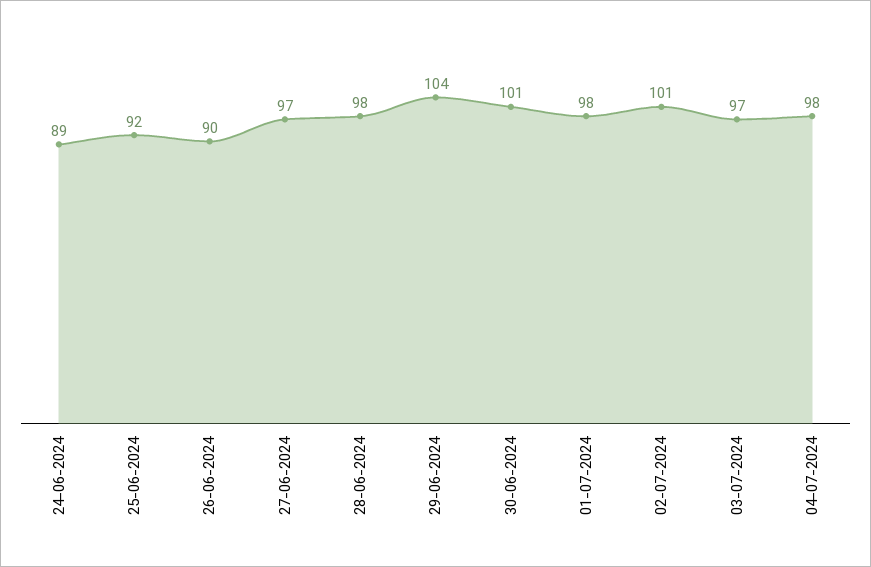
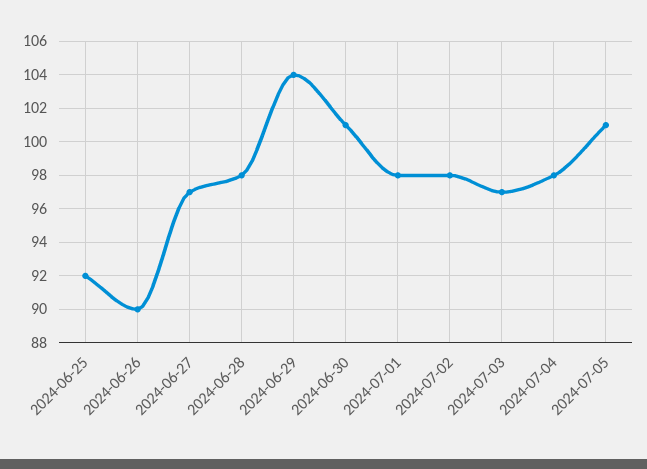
24-06-2024: 89 -> none
02-07-2024: 101 -> 98
2024-07-05: none -> 101

